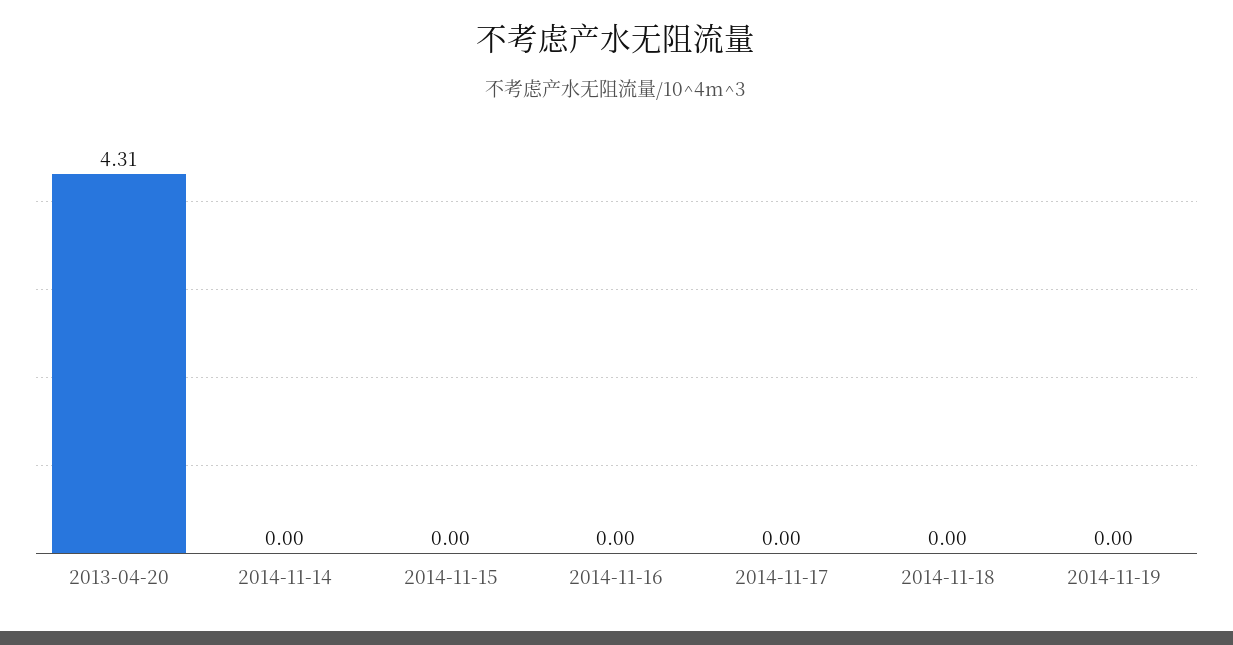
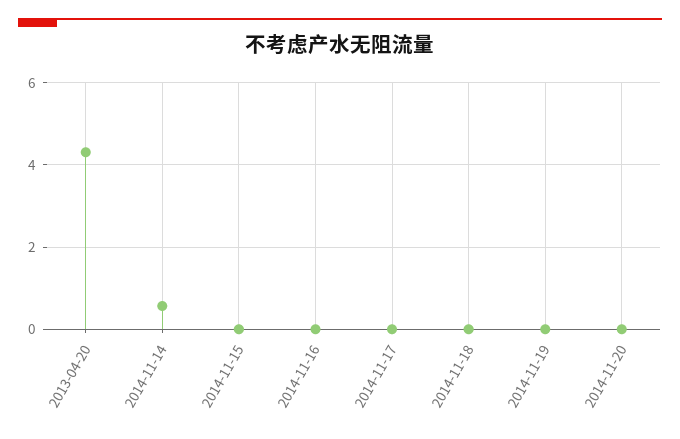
2014-11-14: 0 -> 0.6
2014-11-20: none -> 0

